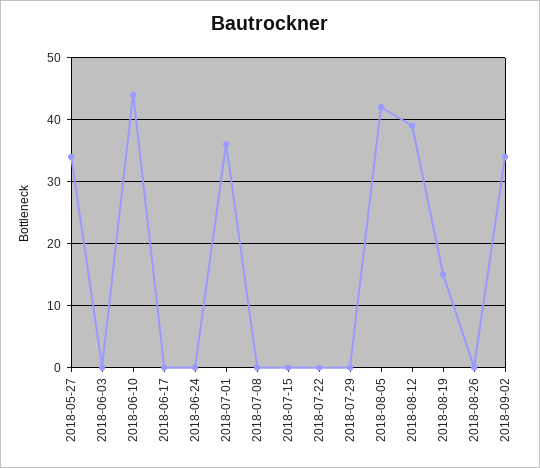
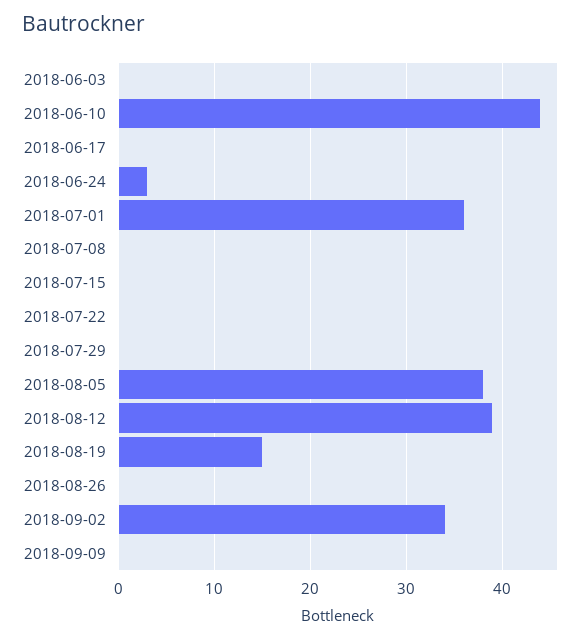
2018-05-27: 34 -> none
2018-06-24: 0 -> 3
2018-08-05: 42 -> 38
2018-09-09: none -> 0

